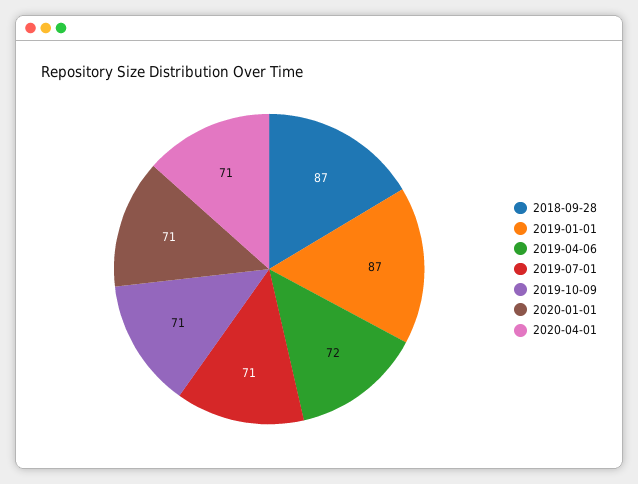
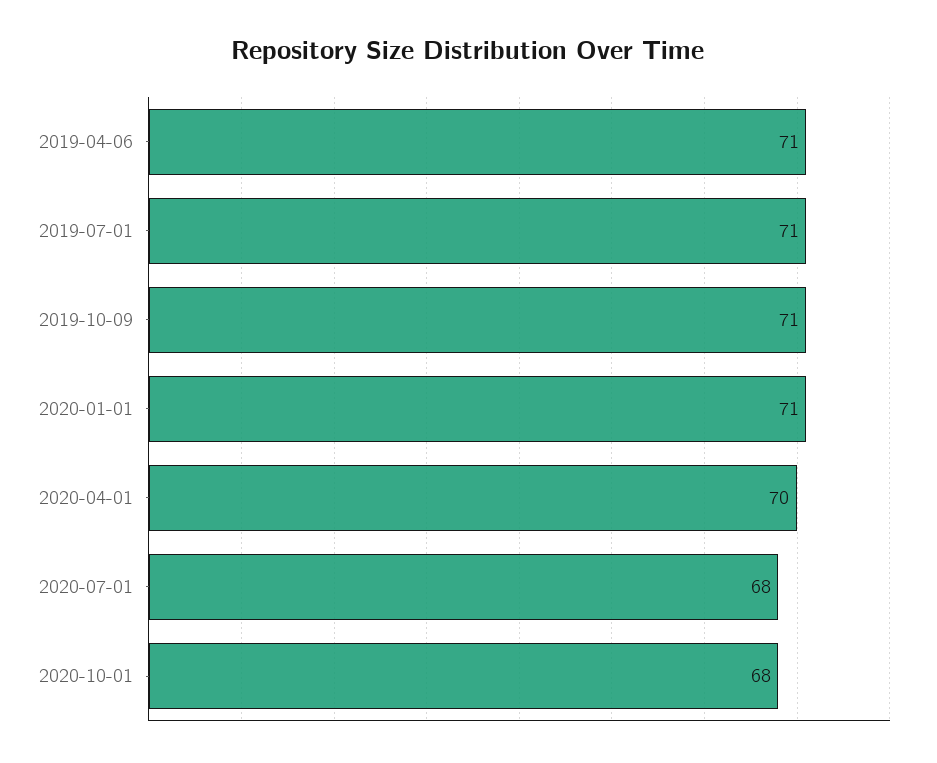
2018-09-28: 87 -> none
2019-01-01: 87 -> none
2019-04-06: 72 -> 71
2020-04-01: 71 -> 70
2020-07-01: none -> 68
2020-10-01: none -> 68

